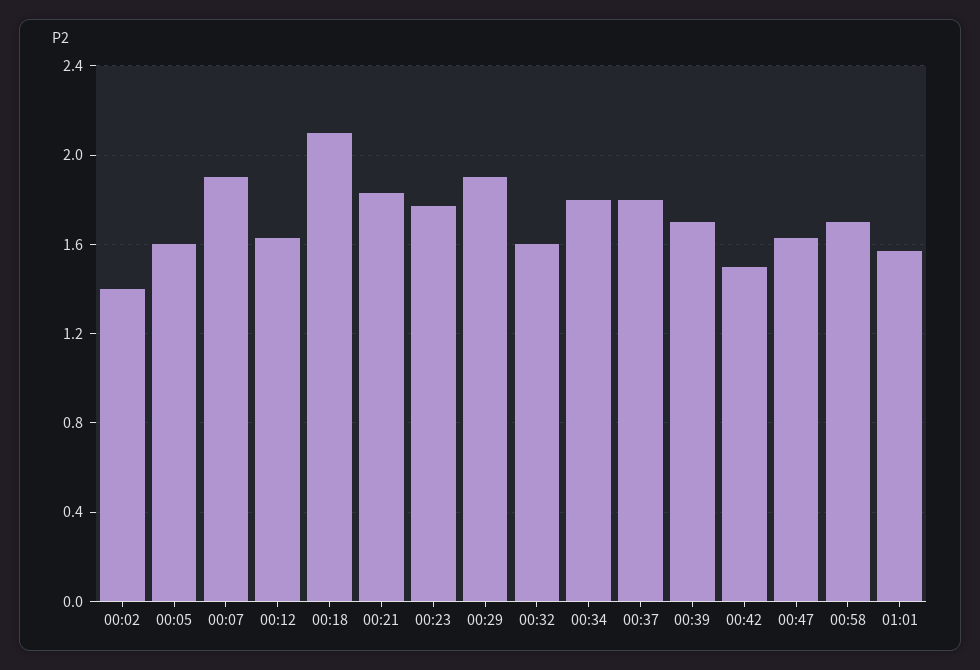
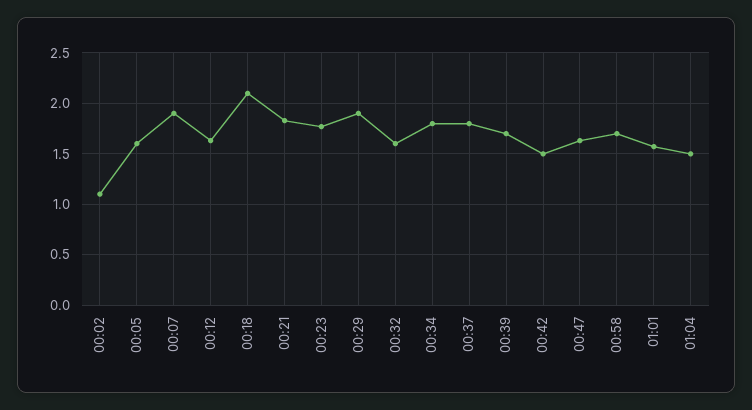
00:02: 1.4 -> 1.1
01:04: none -> 1.5

